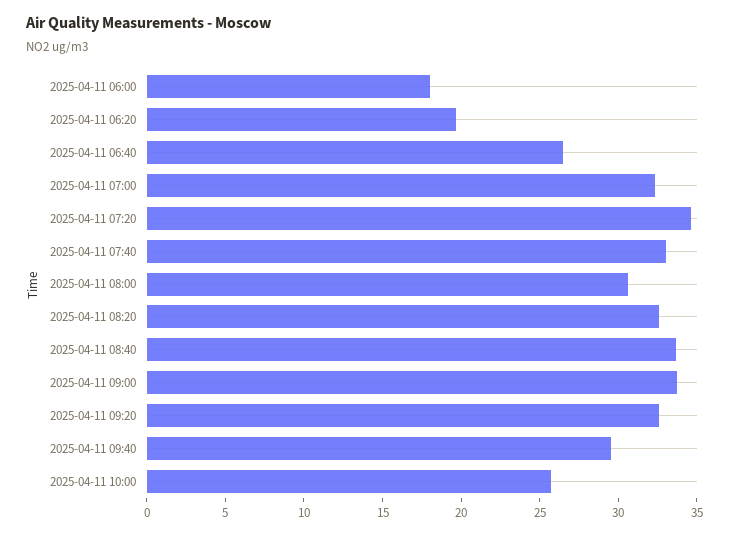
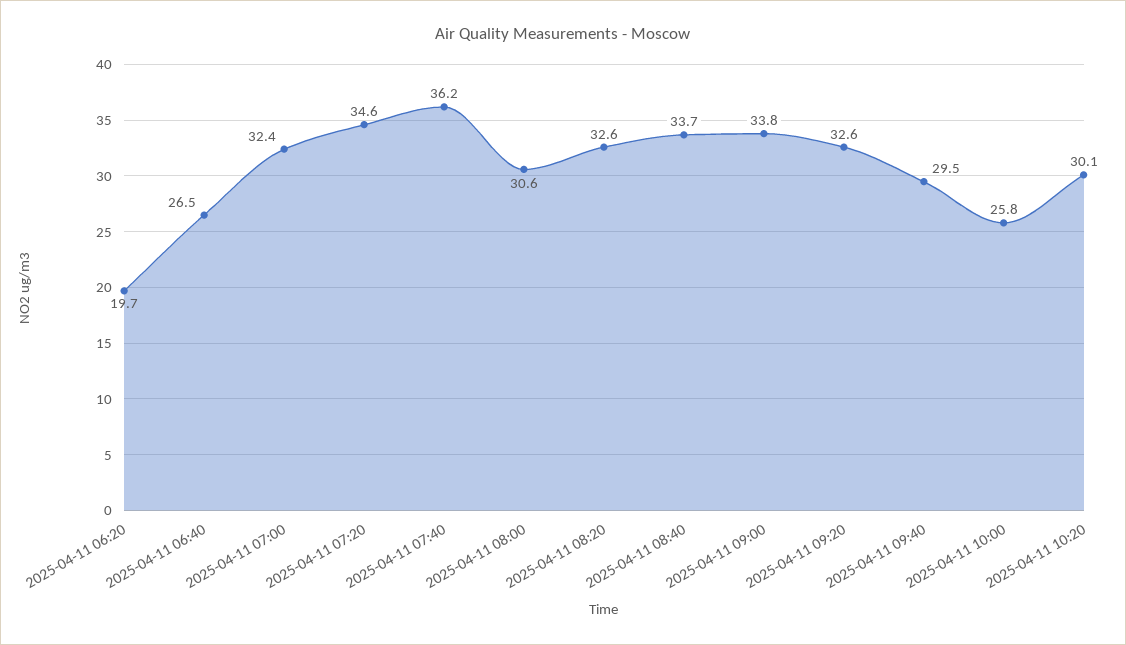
2025-04-11 06:00: 18 -> none
2025-04-11 07:40: 33 -> 36.2
2025-04-11 10:20: none -> 30.1

